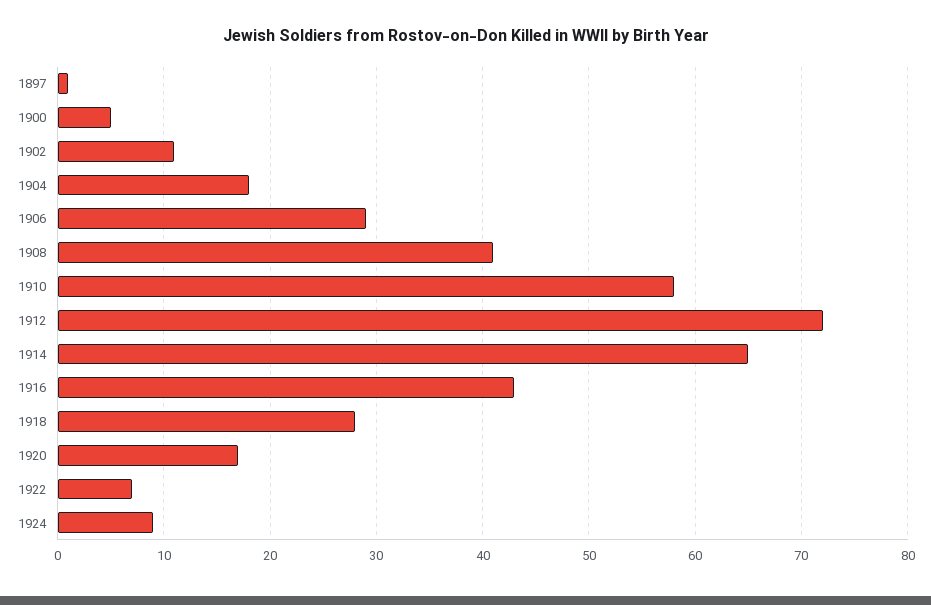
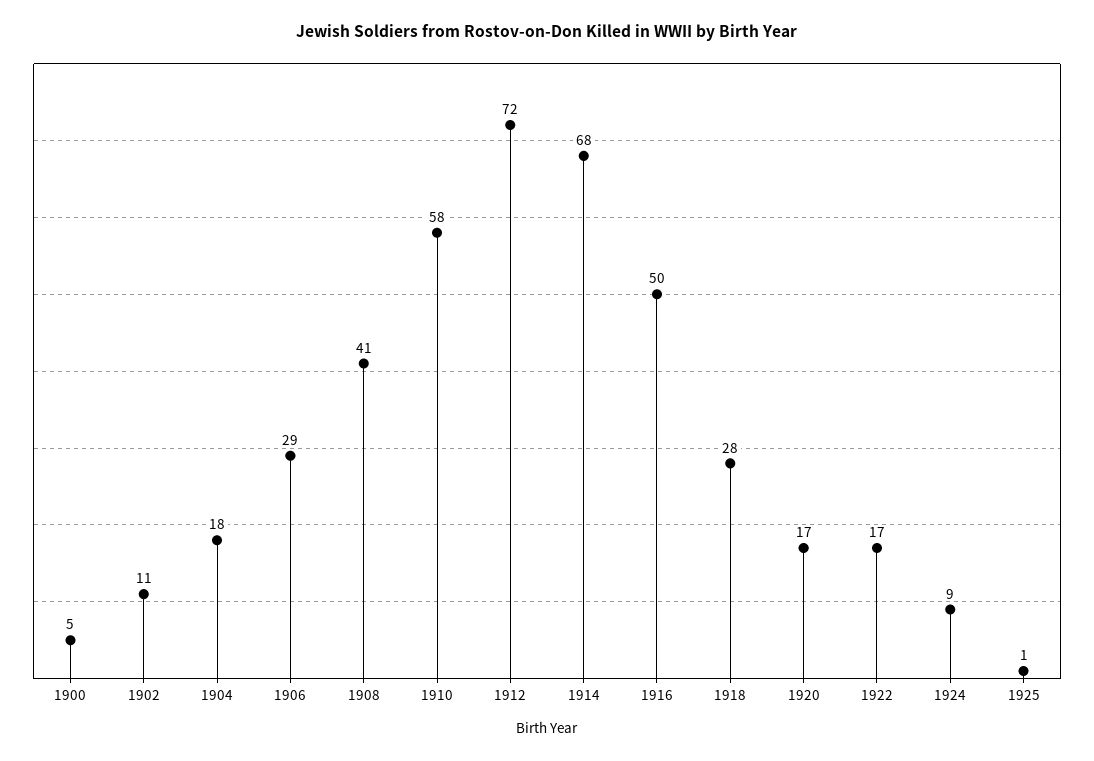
1897: 1 -> none
1914: 65 -> 68
1916: 43 -> 50
1922: 7 -> 17
1925: none -> 1

